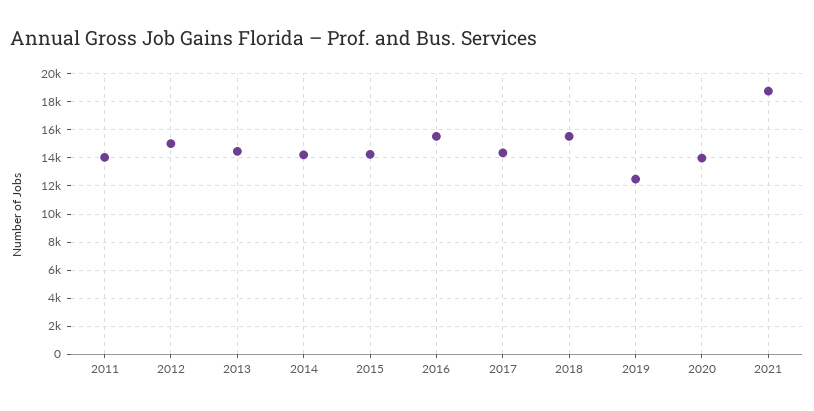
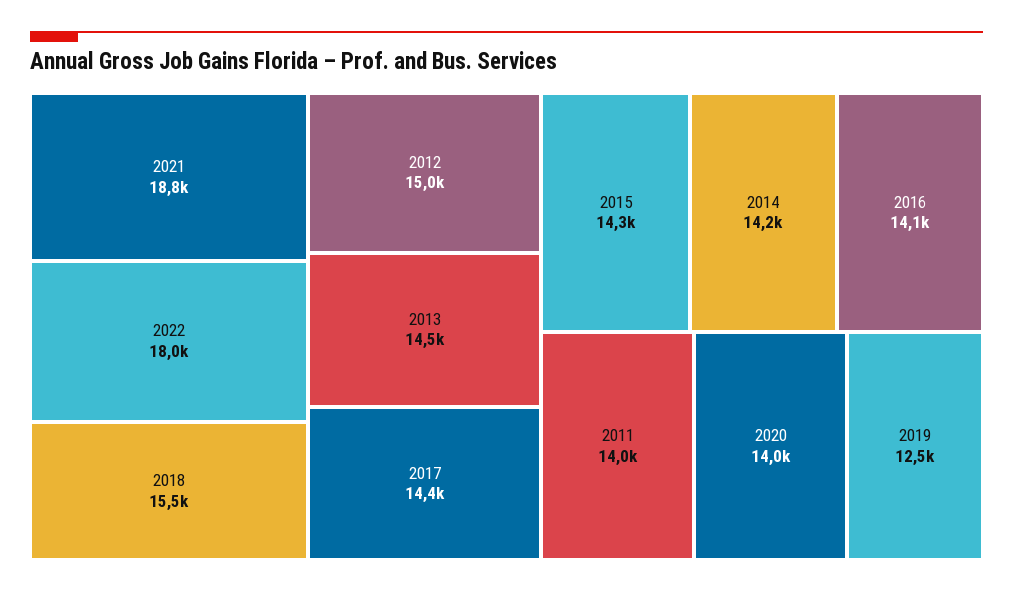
2016: 15500 -> 14100
2022: none -> 18000

